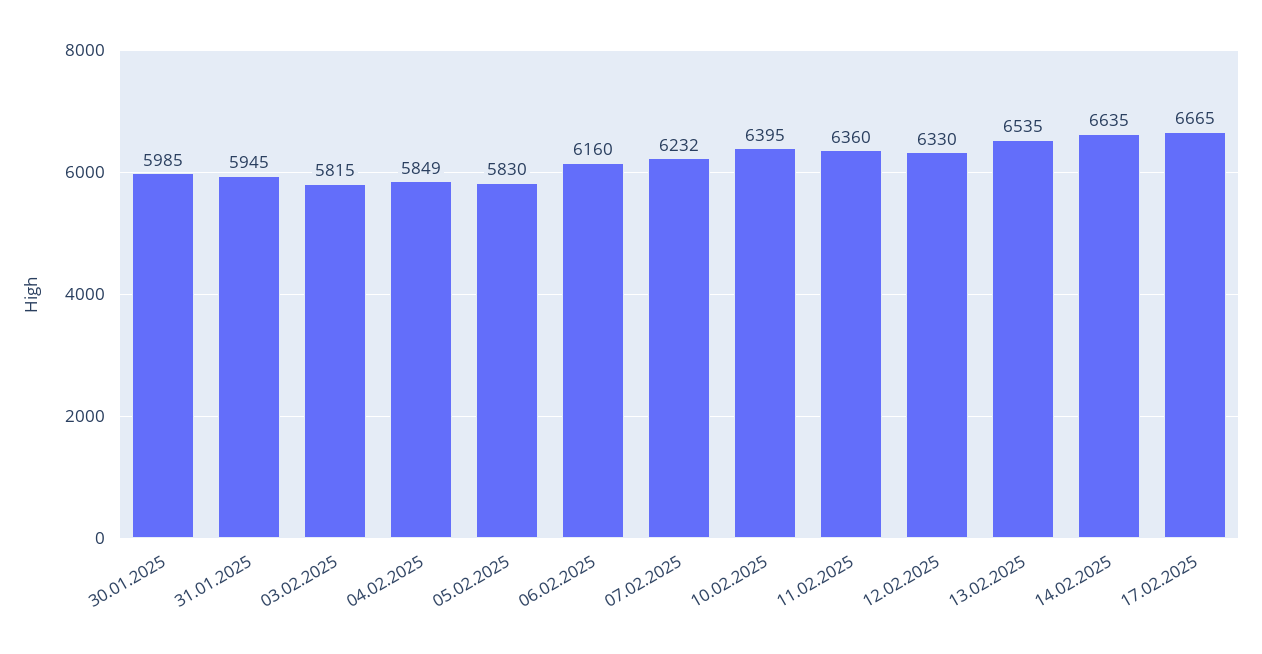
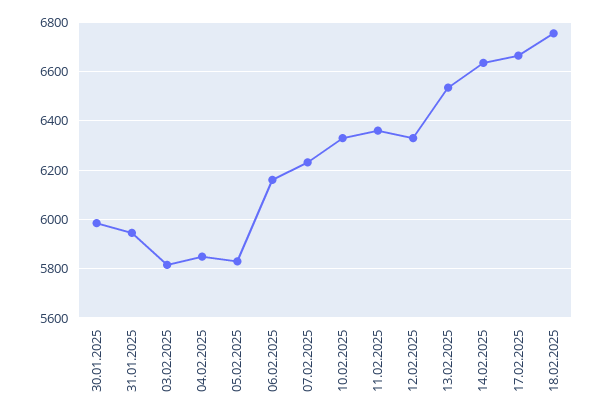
10.02.2025: 6395 -> 6325
18.02.2025: none -> 6750

